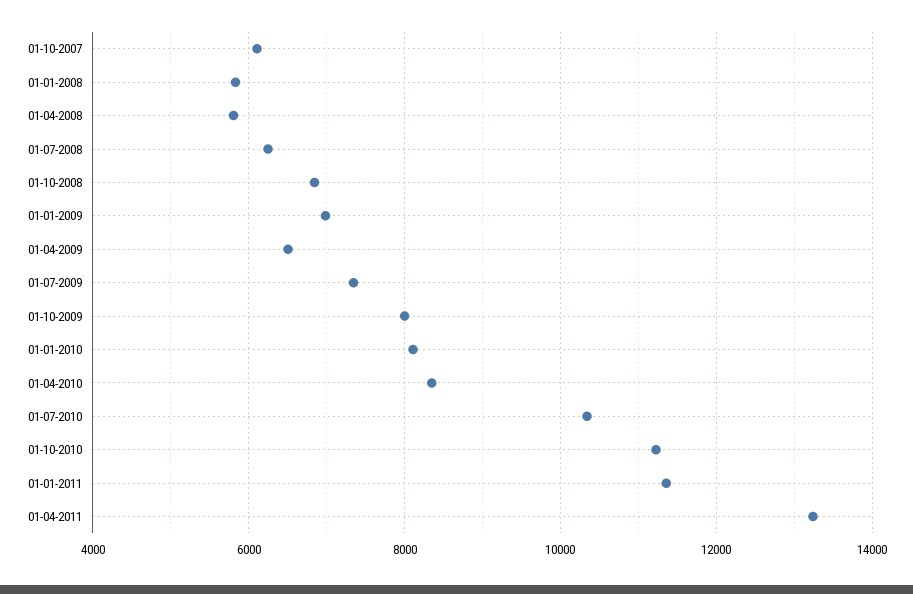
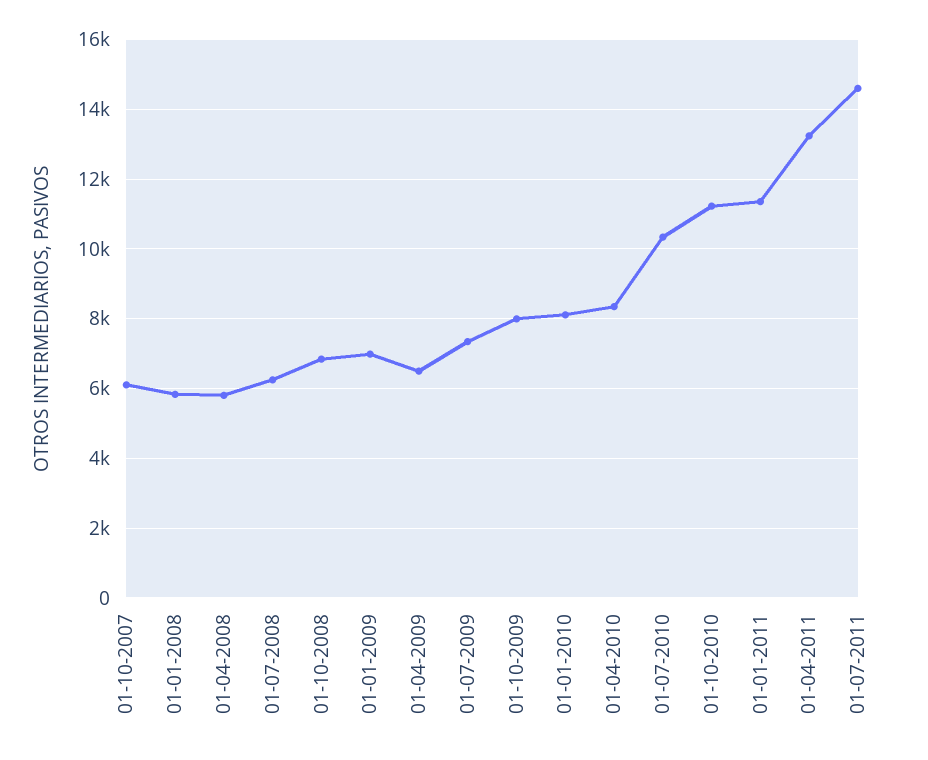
01-07-2011: none -> 14600

